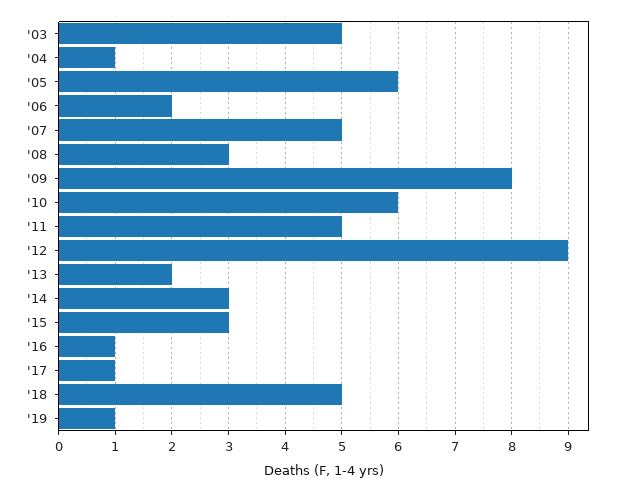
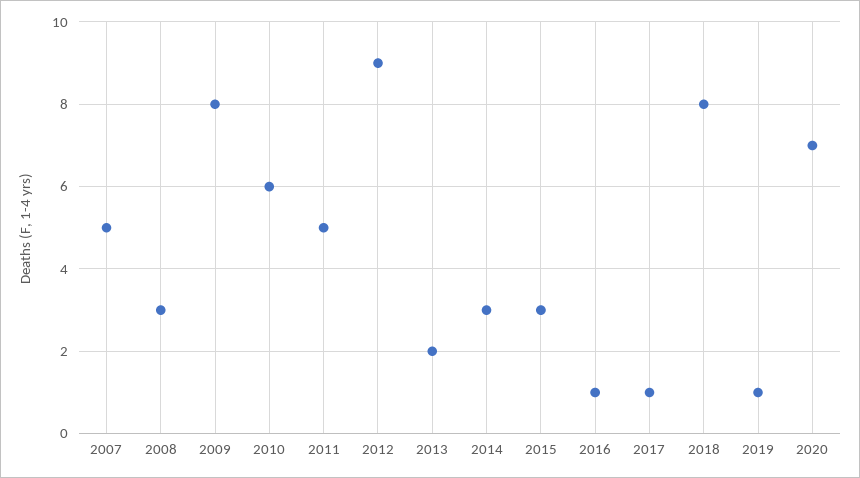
'03: 5 -> none
'04: 1 -> none
'05: 6 -> none
'06: 2 -> none
'18: 5 -> 8
2020: none -> 7

